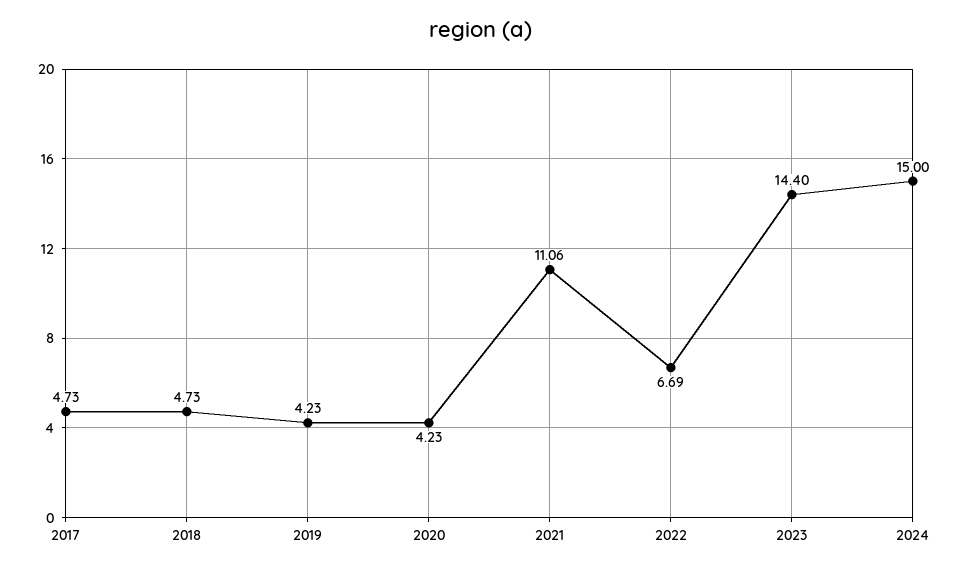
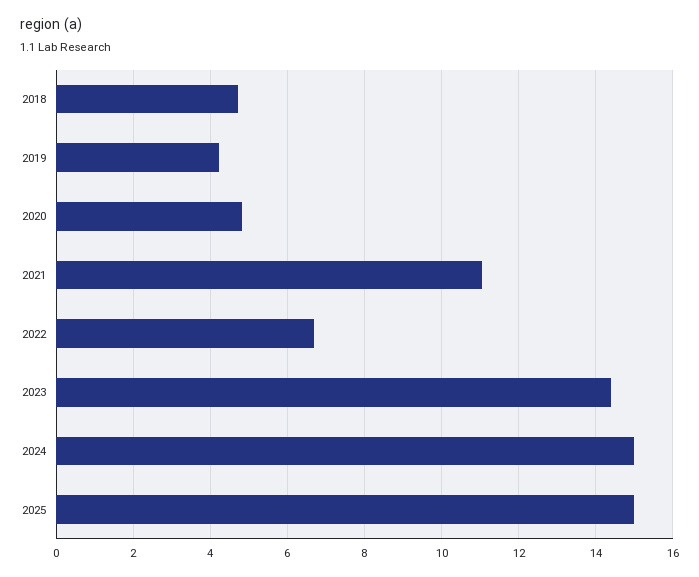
2017: 4.73 -> none
2020: 4.23 -> 4.8
2025: none -> 15

